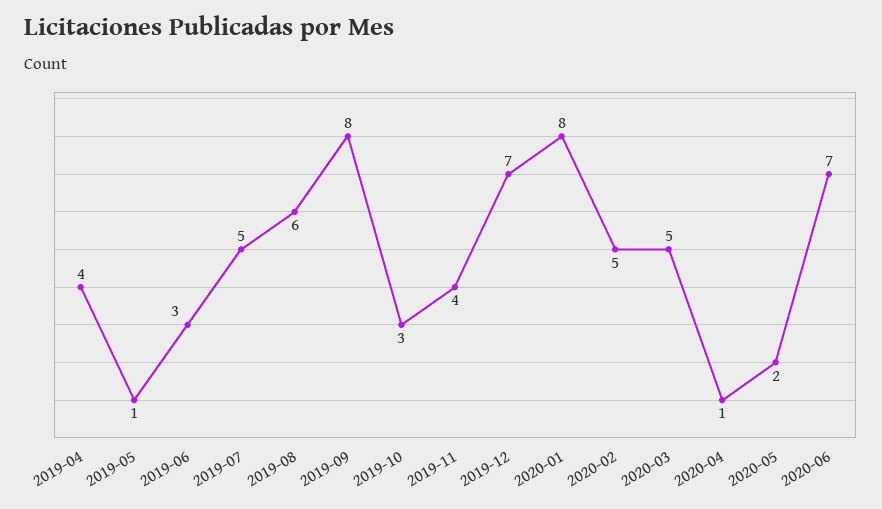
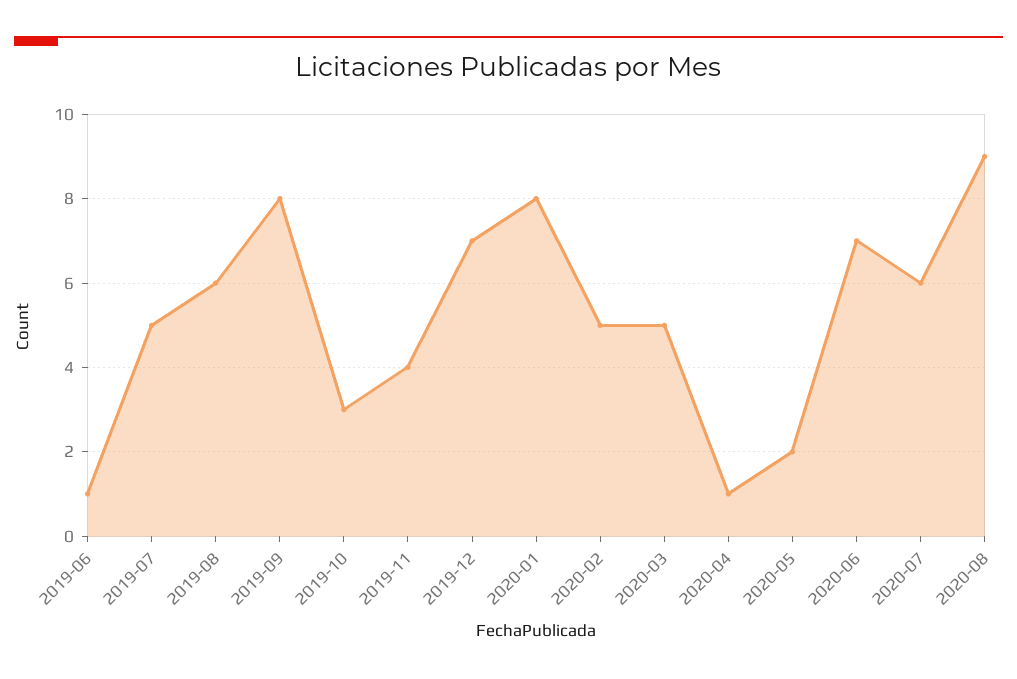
2019-04: 4 -> none
2019-05: 1 -> none
2019-06: 3 -> 1
2020-07: none -> 6
2020-08: none -> 9

